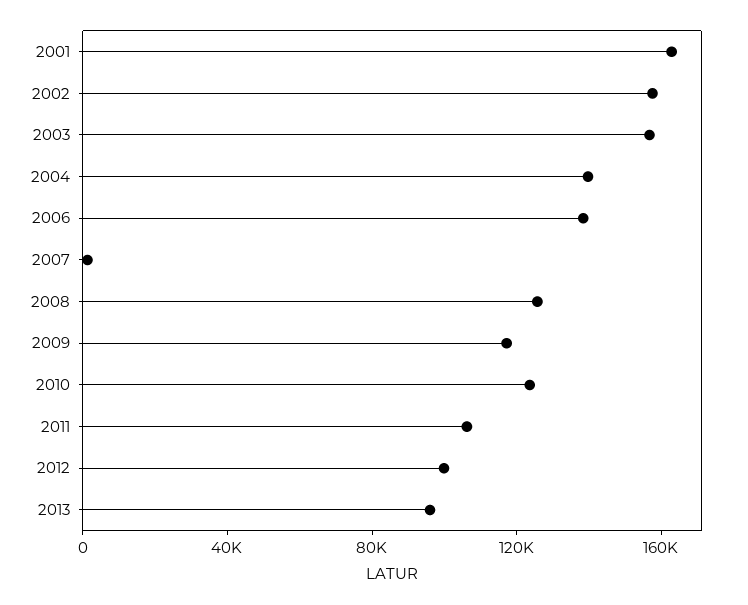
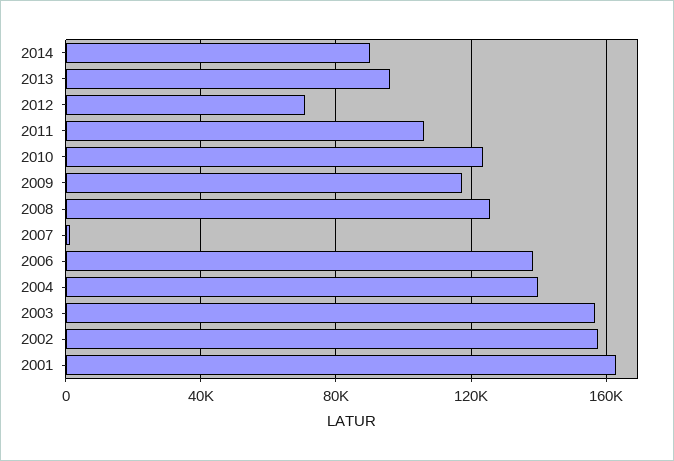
2012: 100000 -> 70000
2014: none -> 90000

